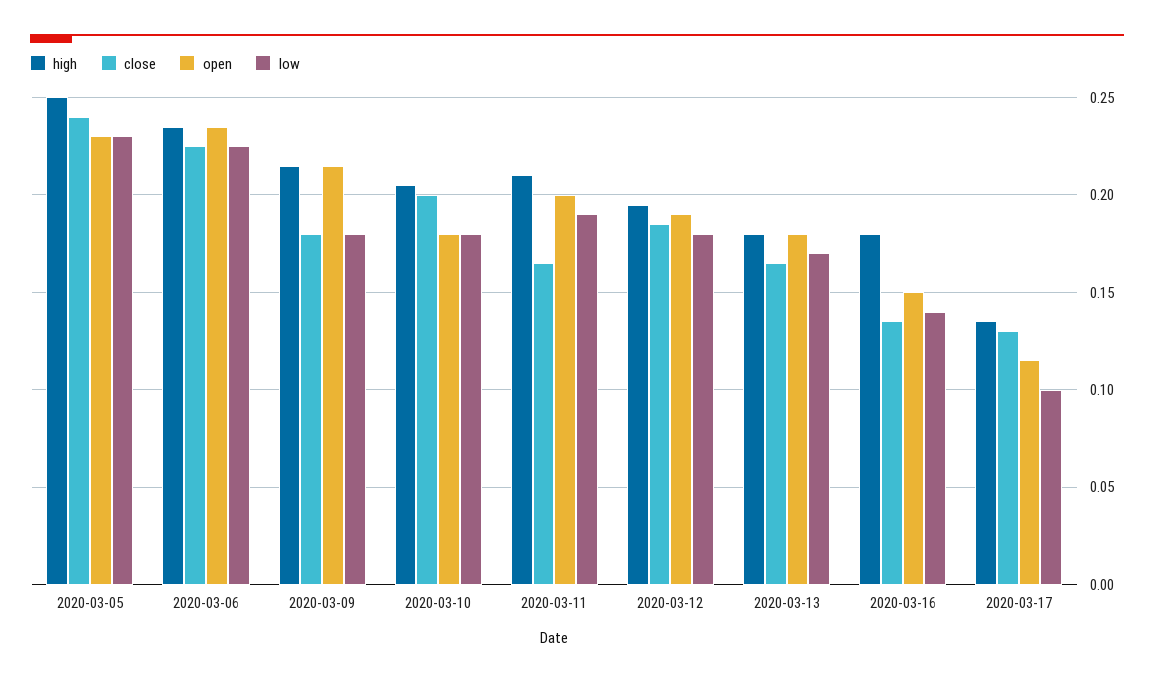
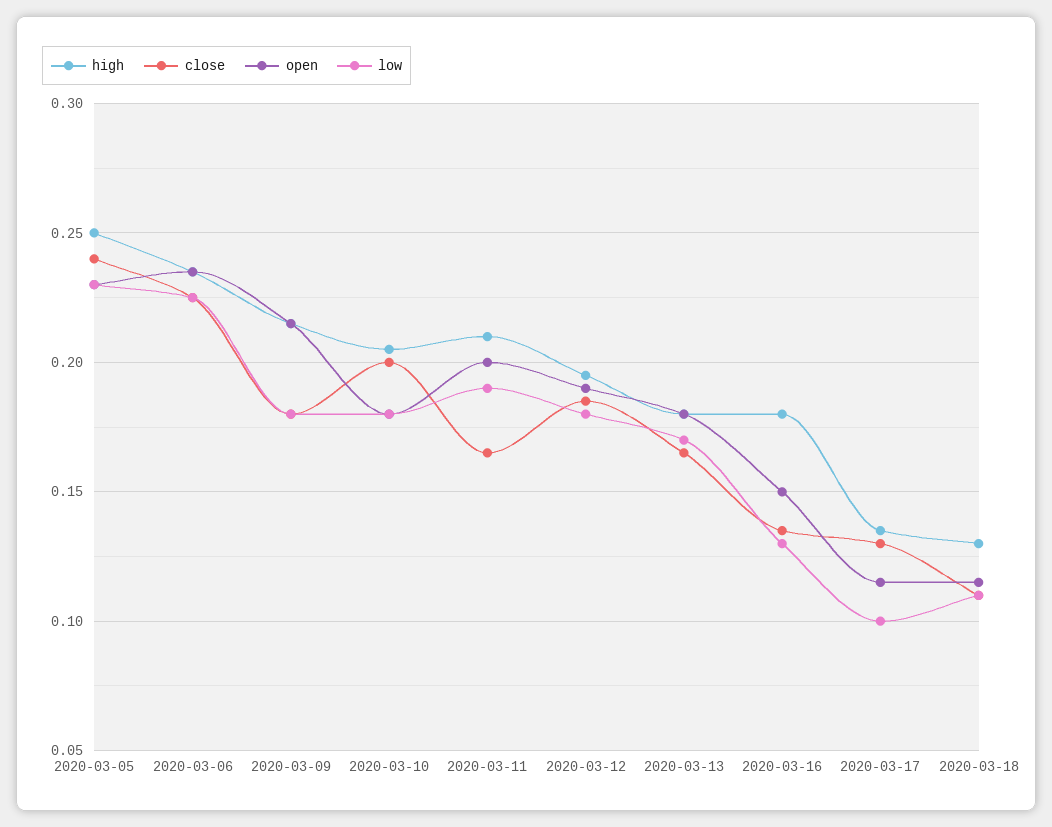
low, 2020-03-16: 0.14 -> 0.13
high, 2020-03-18: none -> 0.13
close, 2020-03-18: none -> 0.11
open, 2020-03-18: none -> 0.115
low, 2020-03-18: none -> 0.11

